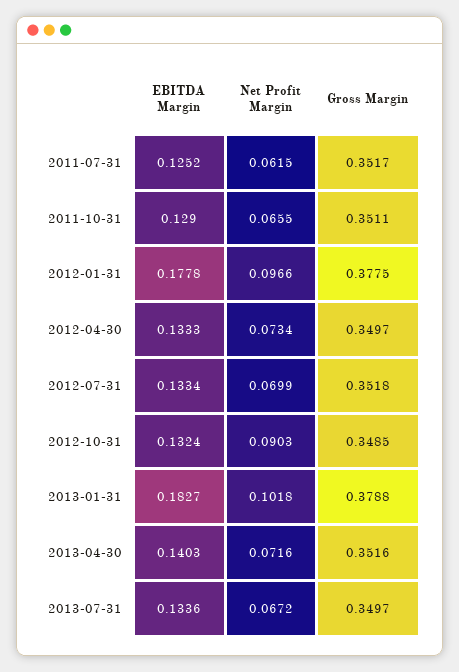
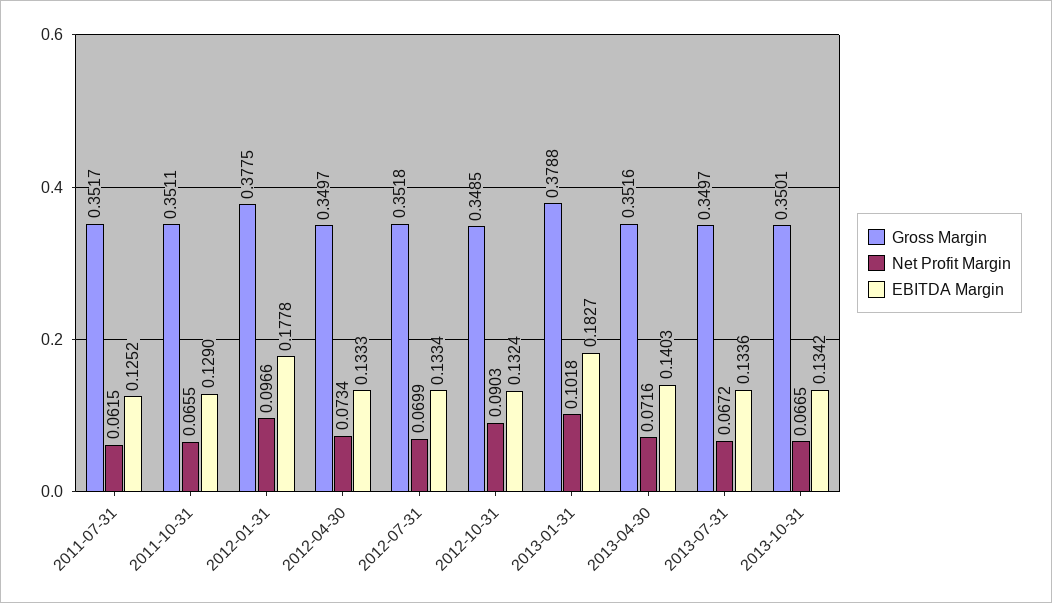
Gross Margin, 2013-10-31: none -> 0.3501
Net Profit Margin, 2013-10-31: none -> 0.0665
EBITDA Margin, 2013-10-31: none -> 0.1342

